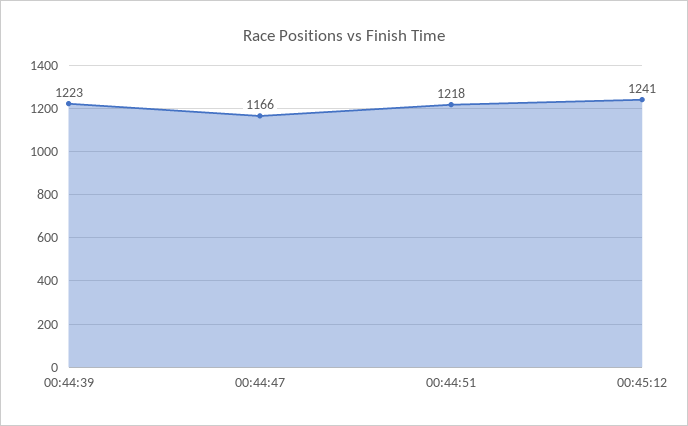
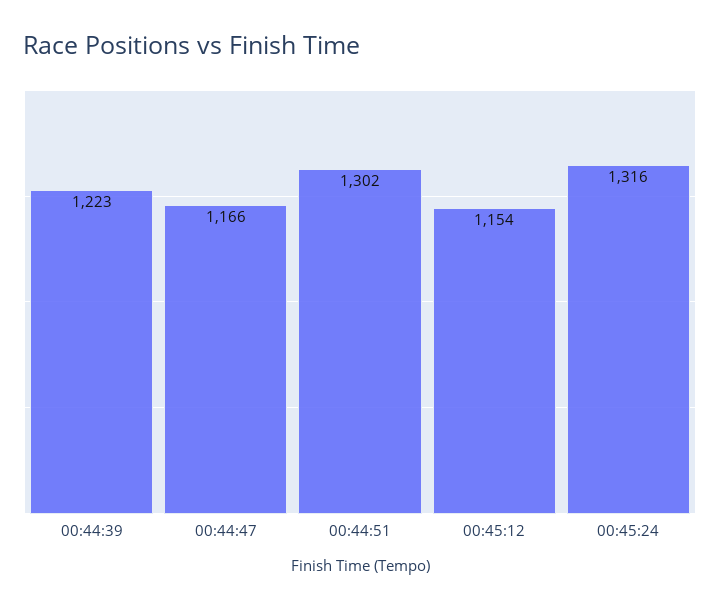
00:44:51: 1218 -> 1302
00:45:12: 1241 -> 1154
00:45:24: none -> 1316

